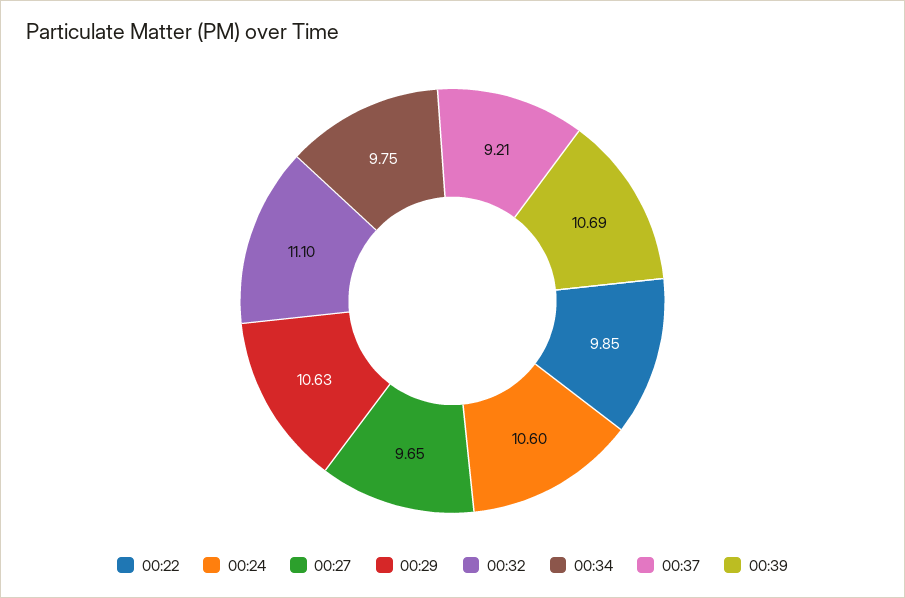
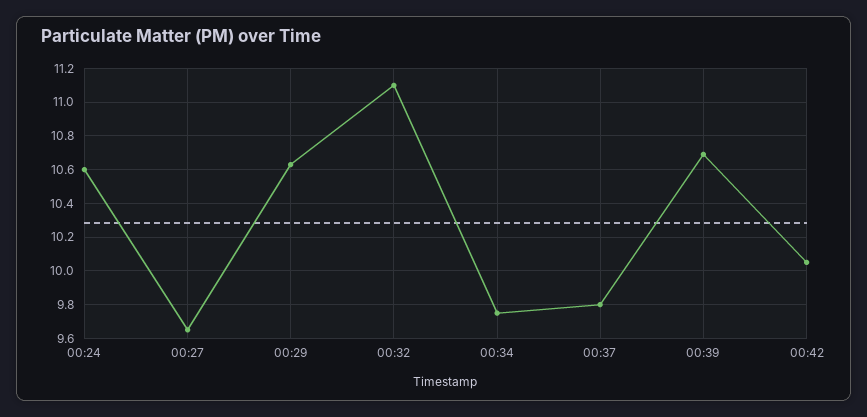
00:22: 9.85 -> none
00:37: 9.21 -> 9.8
00:42: none -> 10.05

